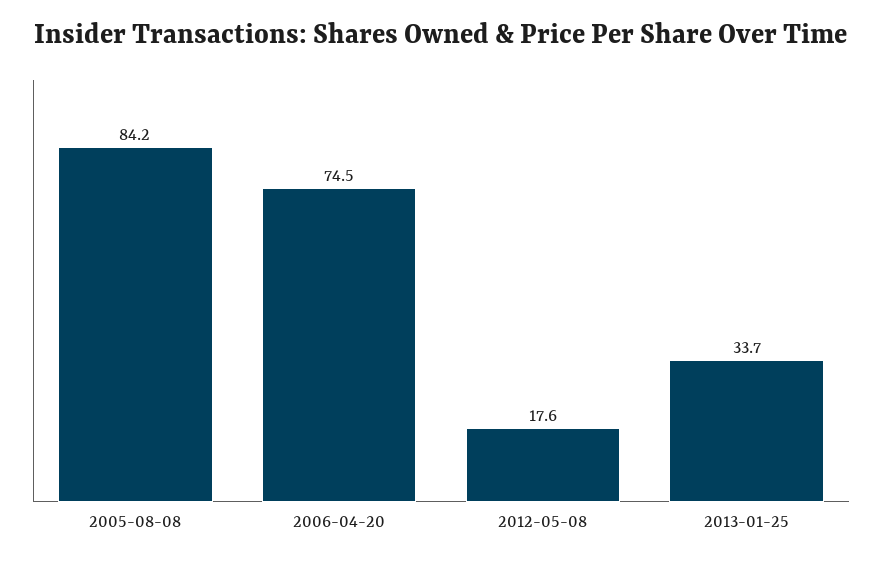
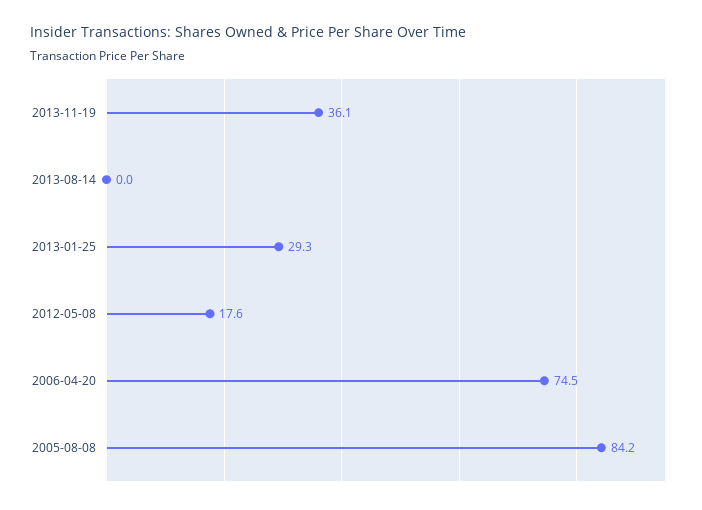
2013-01-25: 33.7 -> 29.3
2013-11-19: none -> 36.1
2013-08-14: none -> 0

